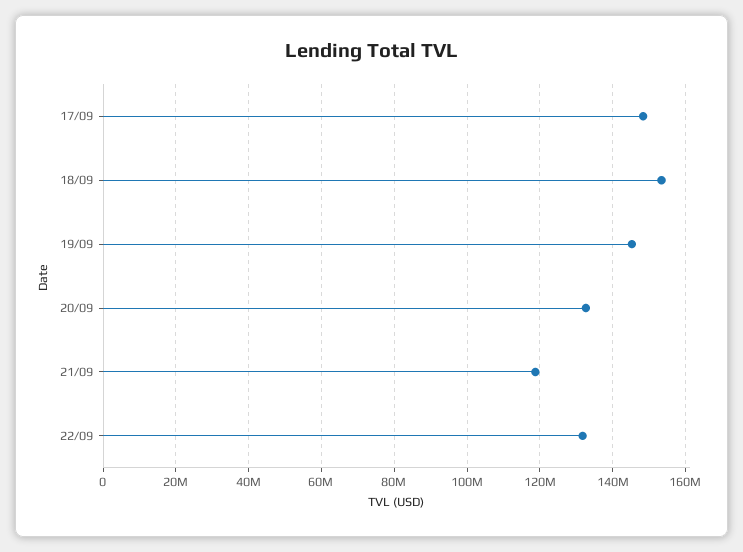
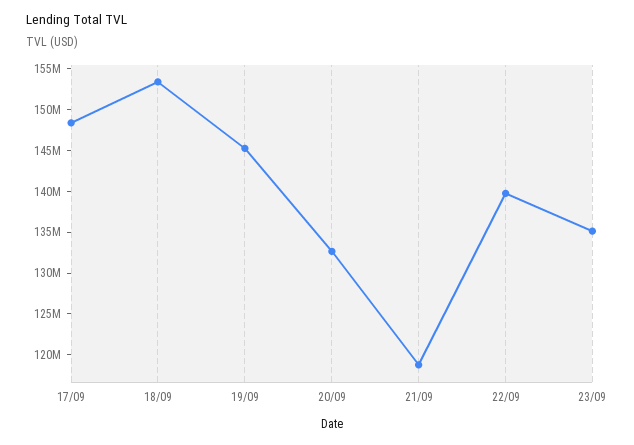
22/09: 132000000 -> 140000000
23/09: none -> 135000000

